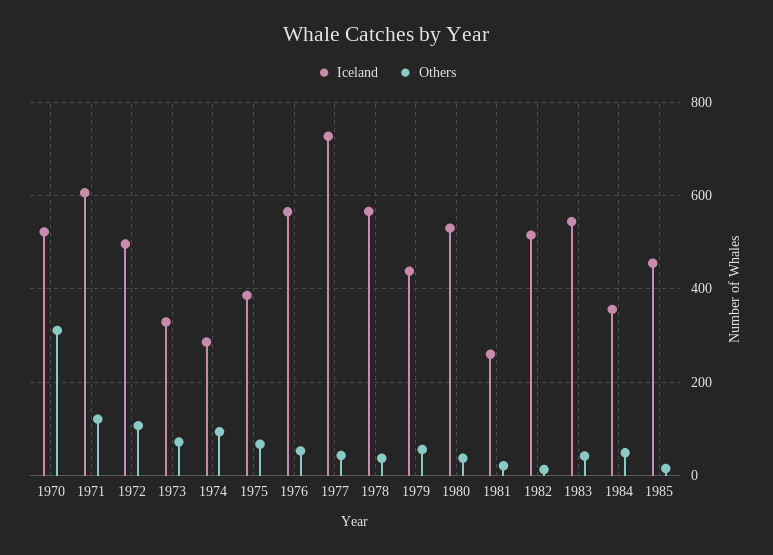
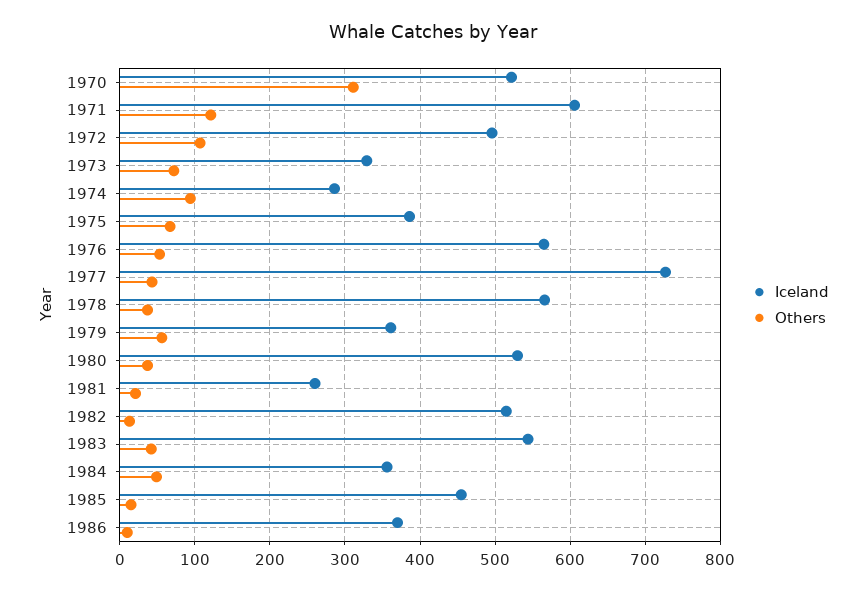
Iceland, 1979: 440 -> 360
Iceland, 1986: none -> 370
Others, 1986: none -> 10

